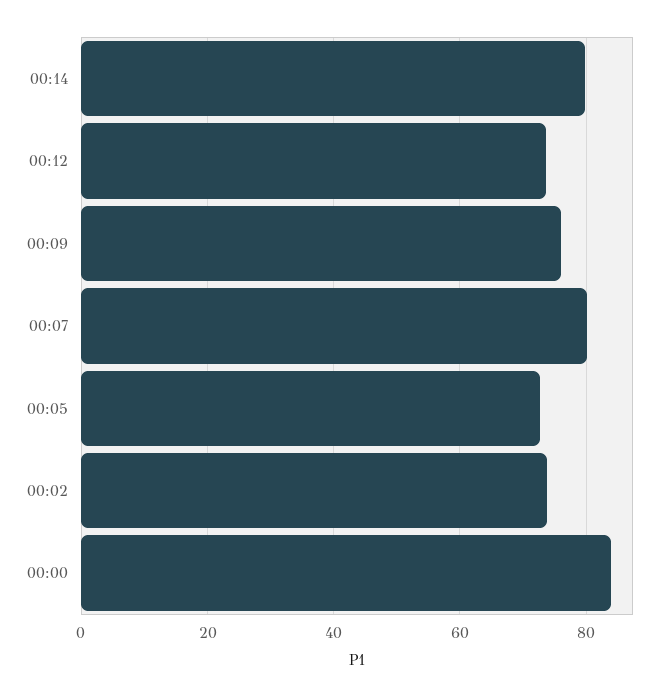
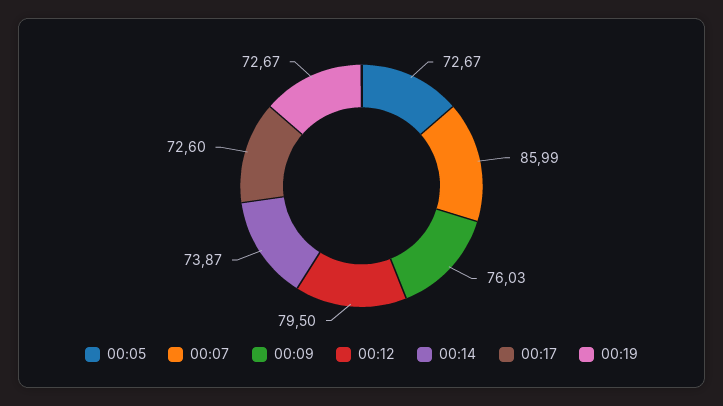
00:14: 80 -> 73.87
00:12: 74 -> 79.5
00:07: 80 -> 85.99
00:02: 74 -> none
00:00: 84 -> none
00:17: none -> 72.6
00:19: none -> 72.67

